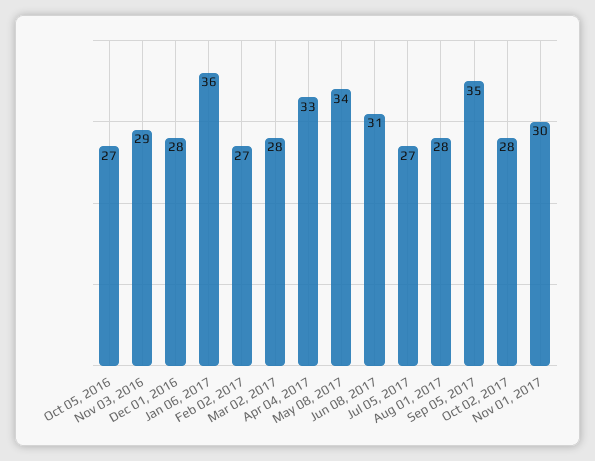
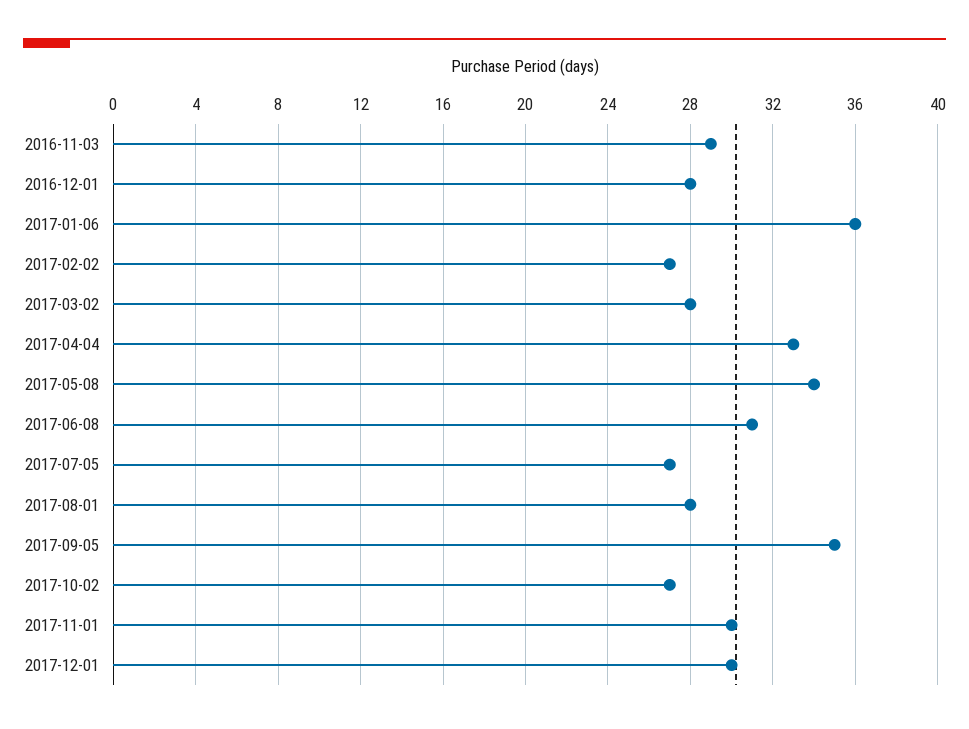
Oct 05, 2016: 27 -> none
Oct 02, 2017: 28 -> 27
2017-12-01: none -> 30

